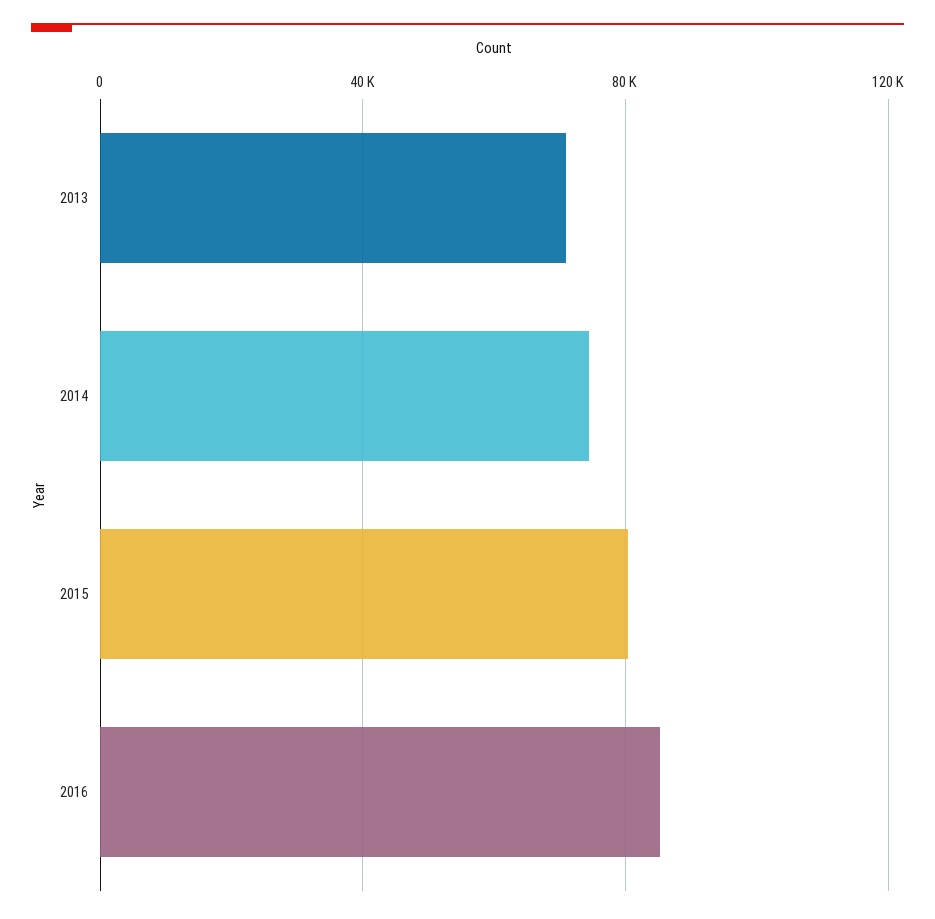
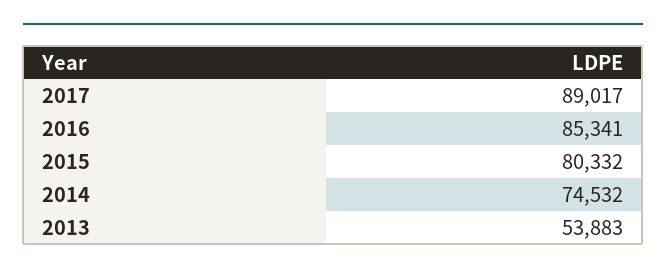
2013: 70000 -> 53883
2017: none -> 89017

